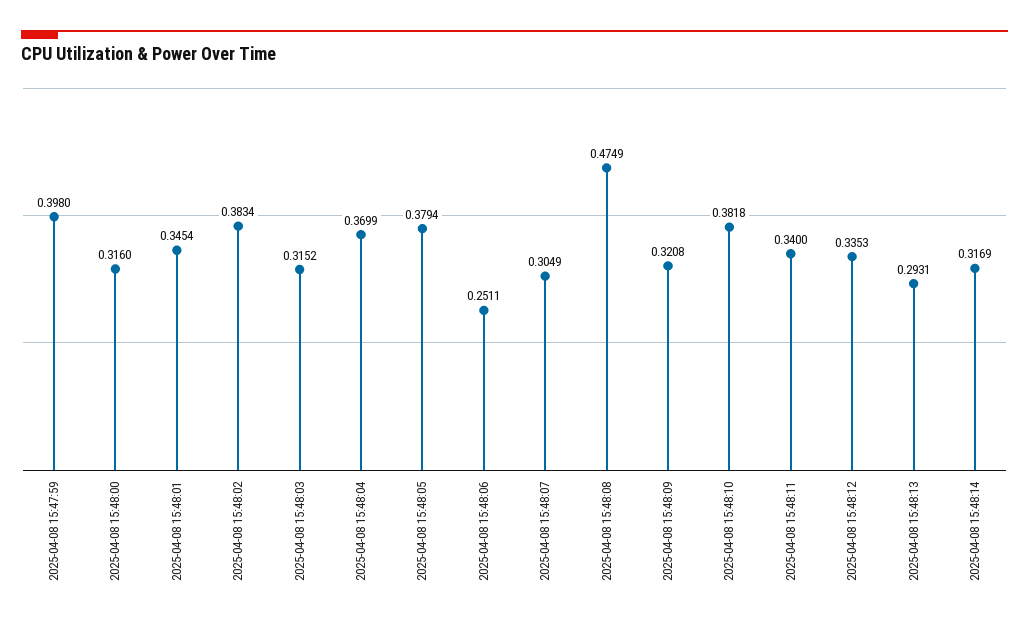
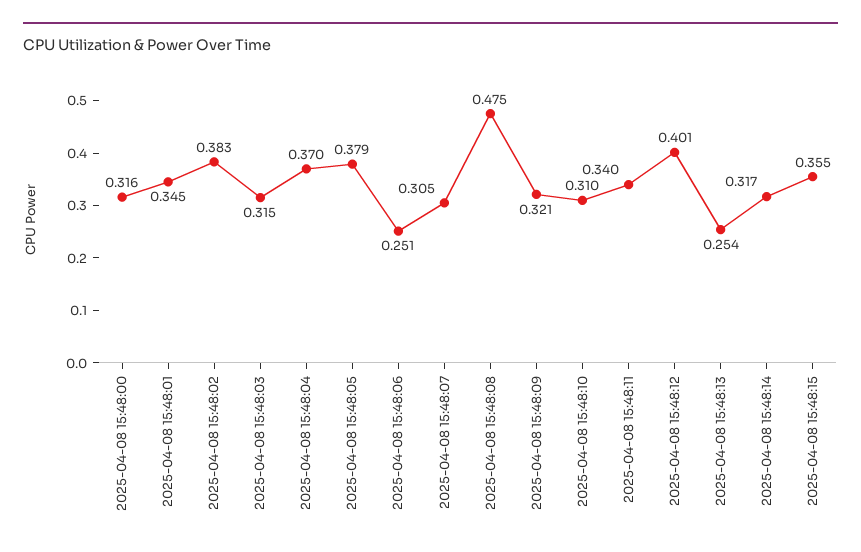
2025-04-08 15:47:59: 0.398 -> none
2025-04-08 15:48:10: 0.3818 -> 0.31
2025-04-08 15:48:12: 0.3353 -> 0.401
2025-04-08 15:48:13: 0.2931 -> 0.254
2025-04-08 15:48:15: none -> 0.355

